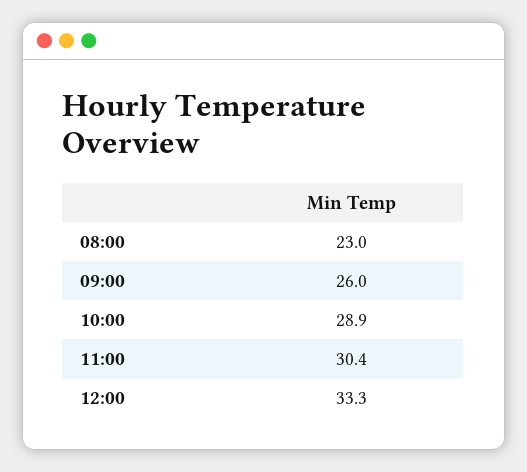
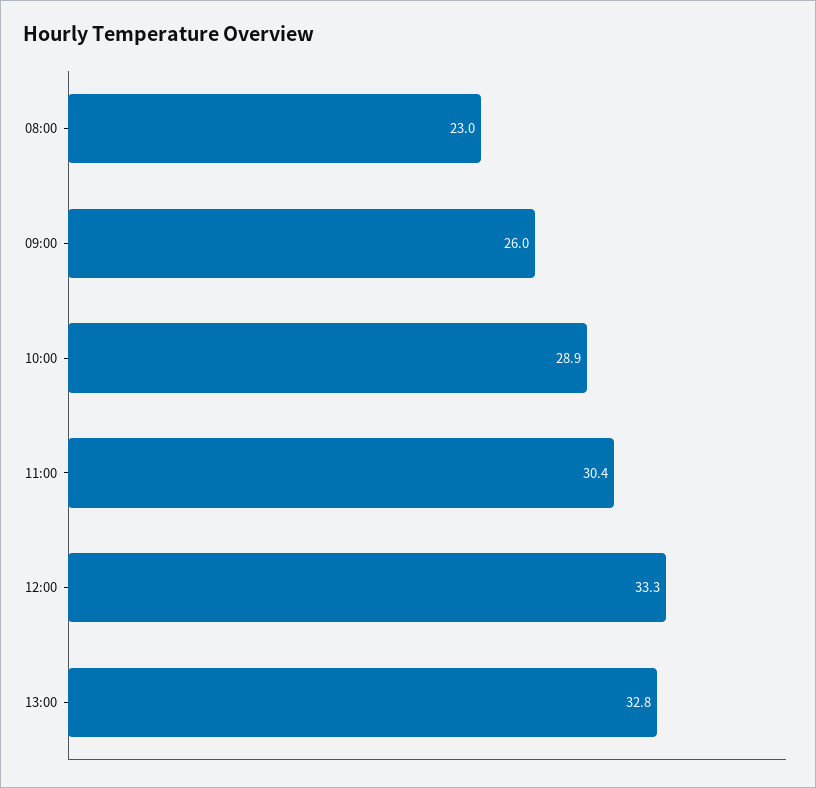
13:00: none -> 32.8

